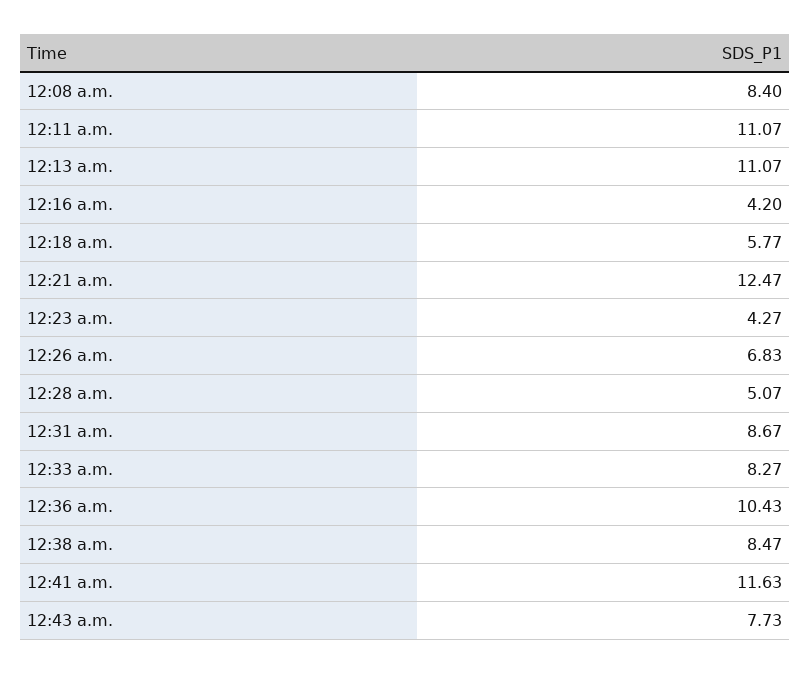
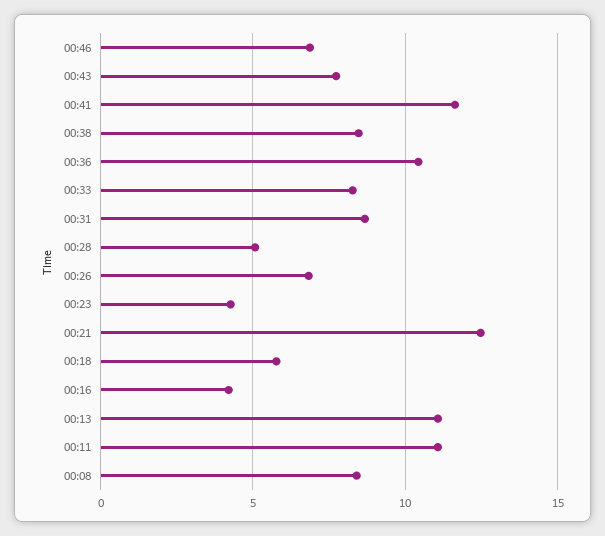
00:46: none -> 7

